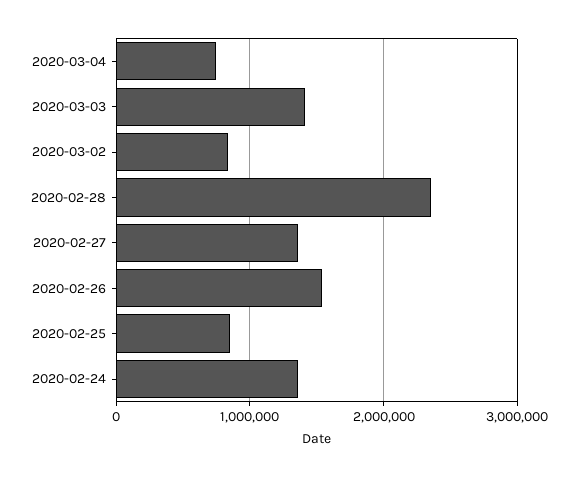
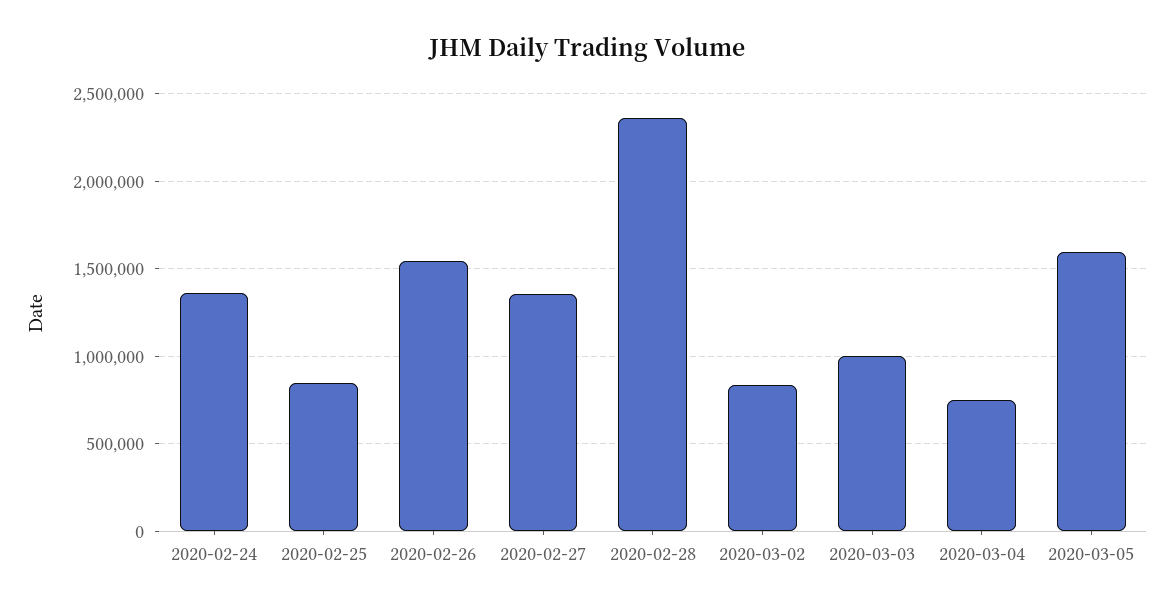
2020-03-03: 1400000 -> 1000000
2020-03-05: none -> 1600000

